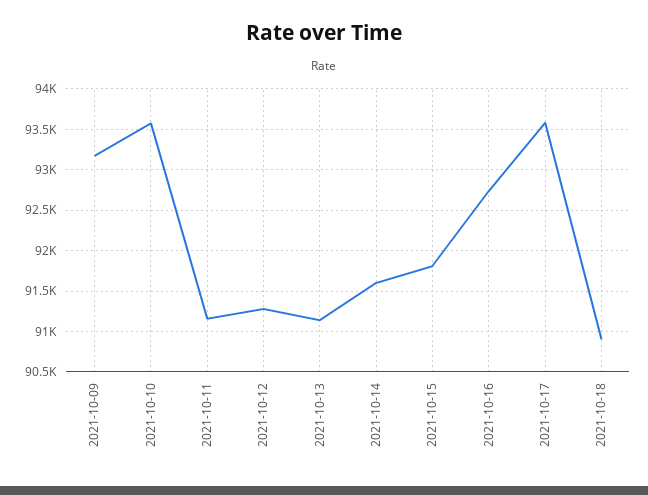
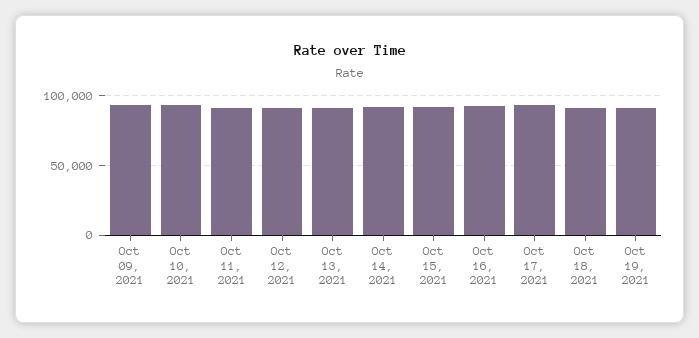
Oct 19, 2021: none -> 90000

